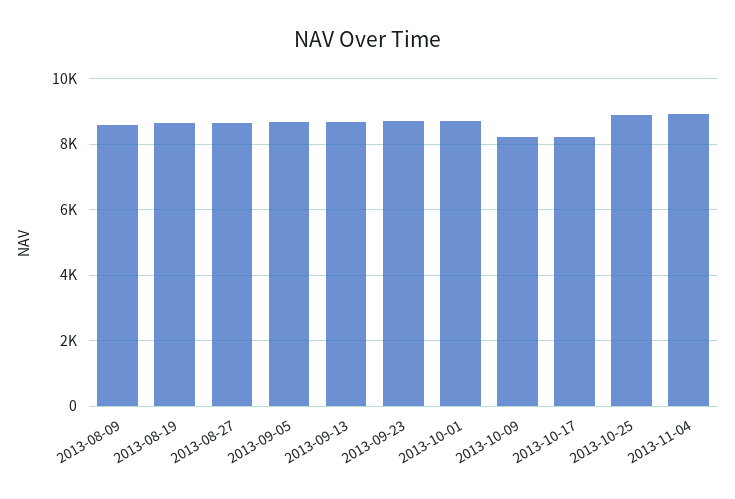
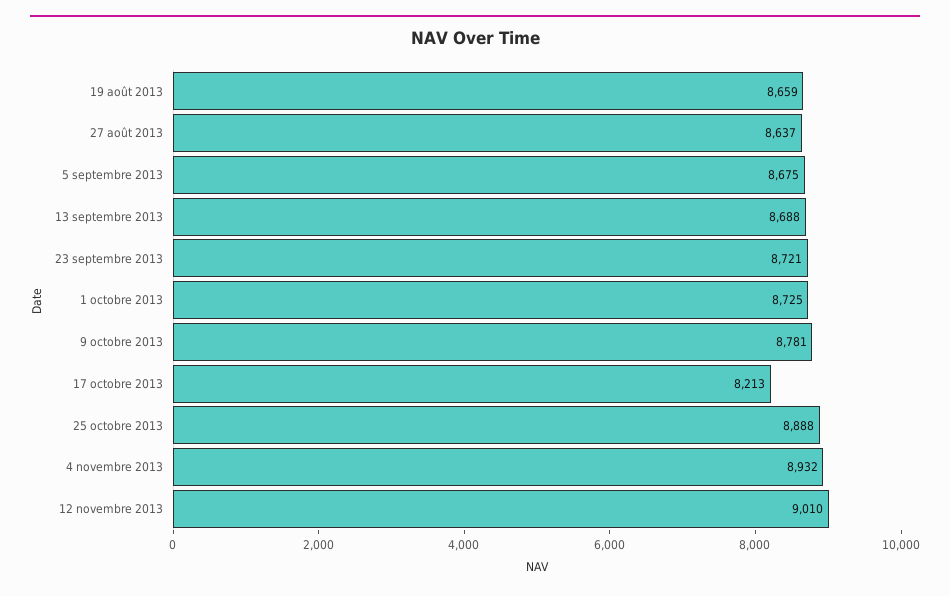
2013-08-09: 8600 -> none
2013-10-09: 8200 -> 8781
12 novembre 2013: none -> 9010

